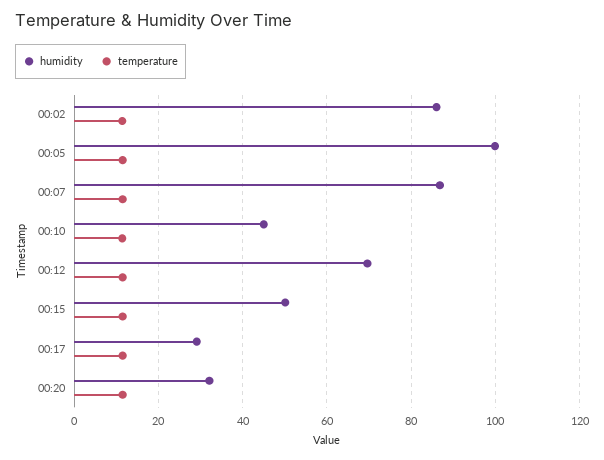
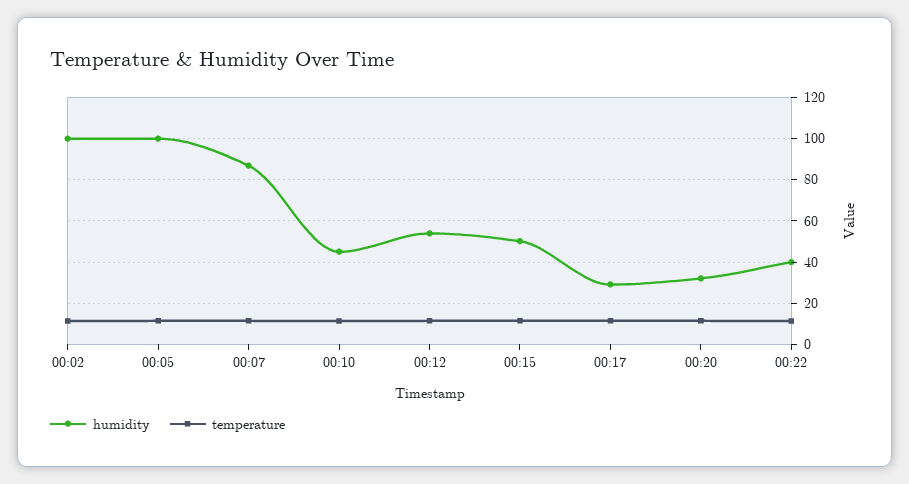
humidity, 00:02: 86 -> 100
humidity, 00:12: 70 -> 55
humidity, 00:22: none -> 40
temperature, 00:22: none -> 10

